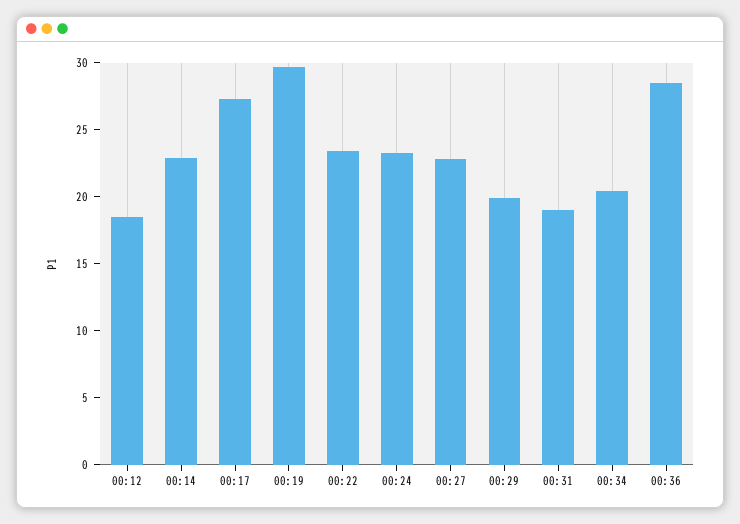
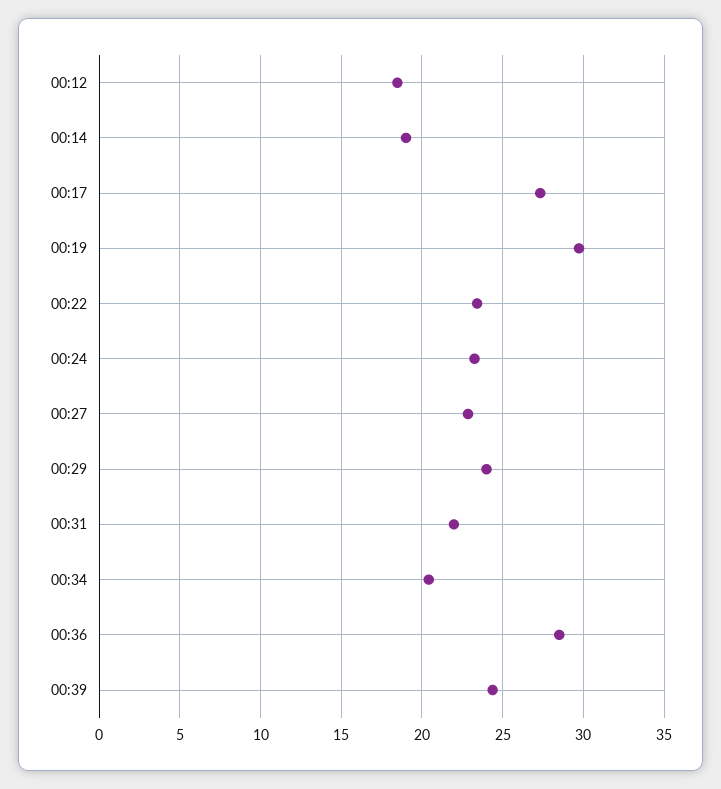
00:14: 23 -> 19
00:29: 20 -> 24
00:31: 19 -> 22
00:39: none -> 24.5

